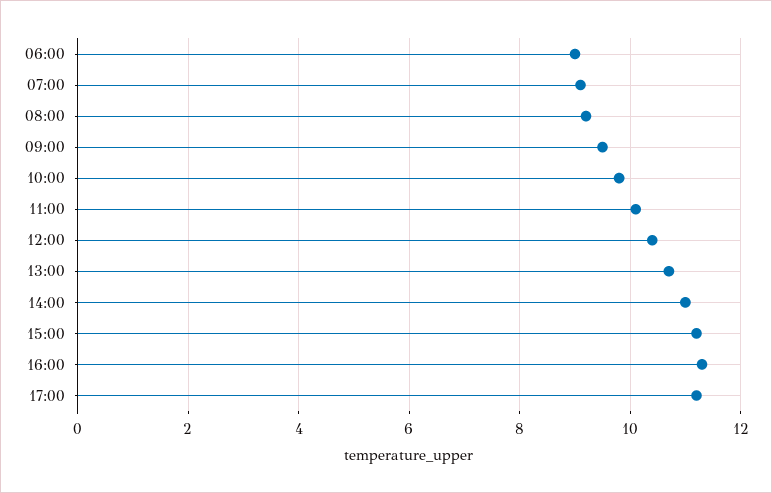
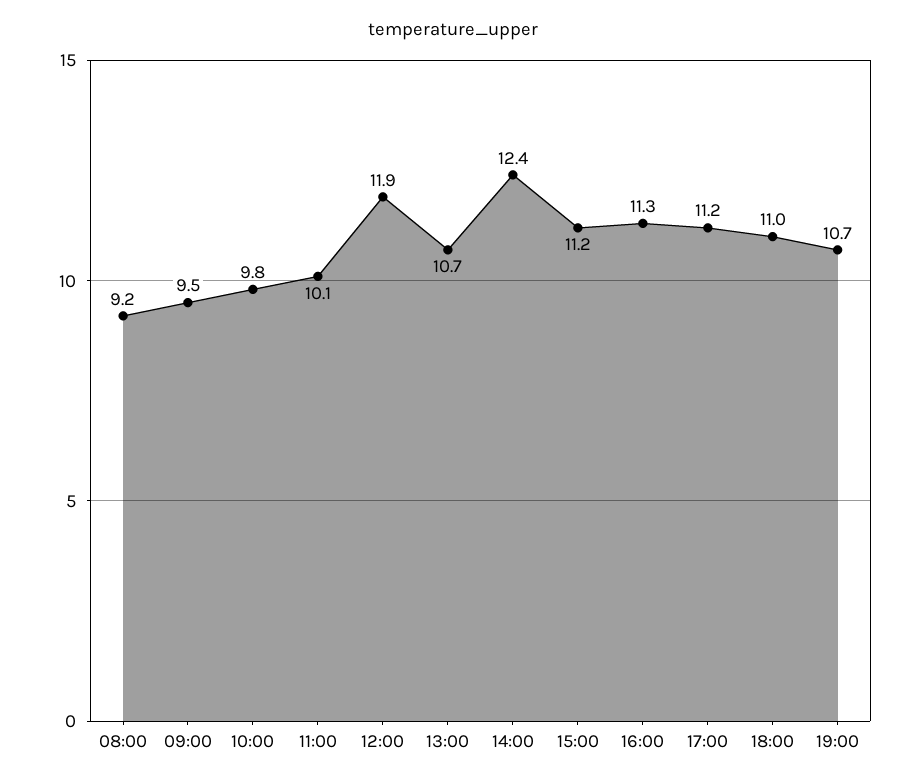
06:00: 9 -> none
07:00: 9 -> none
12:00: 10.5 -> 11.9
14:00: 11 -> 12.4
18:00: none -> 11
19:00: none -> 10.7

